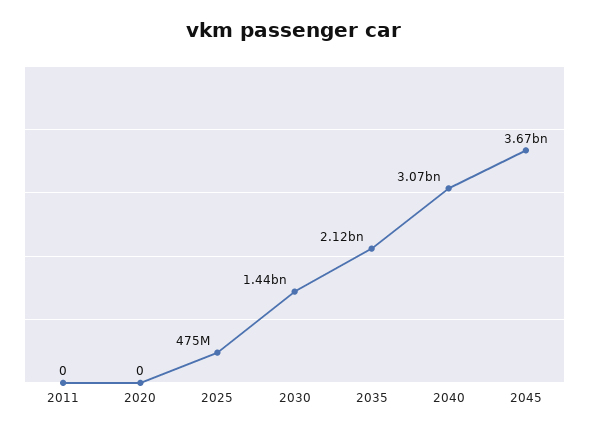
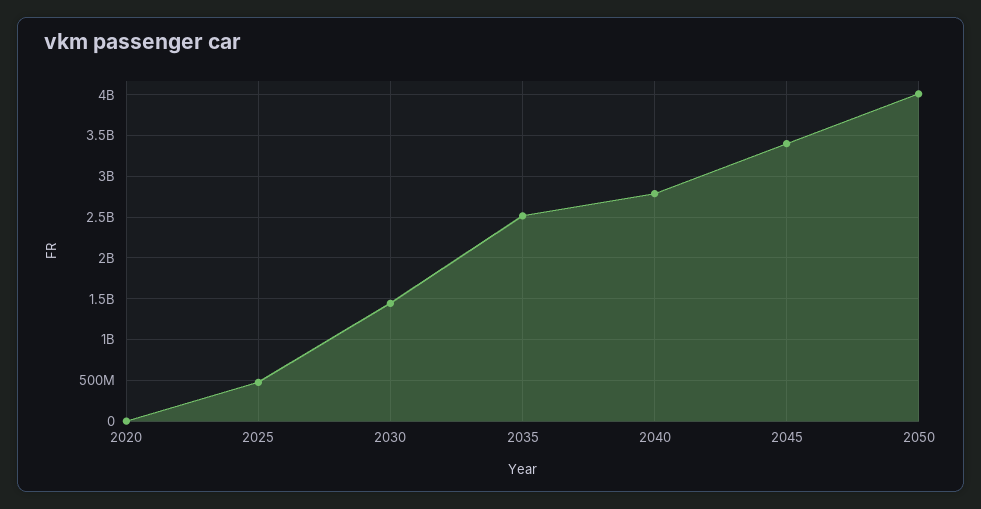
2011: 0 -> none
2035: 2120000000 -> 2500000000
2040: 3070000000 -> 2800000000
2045: 3670000000 -> 3400000000
2050: none -> 4000000000

